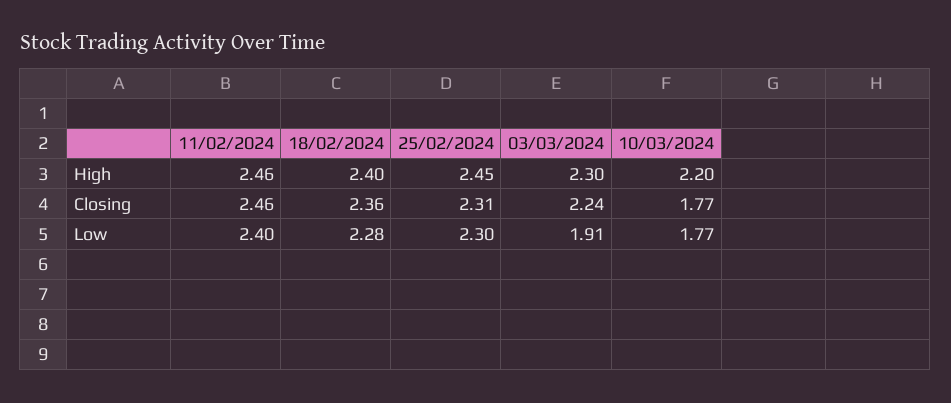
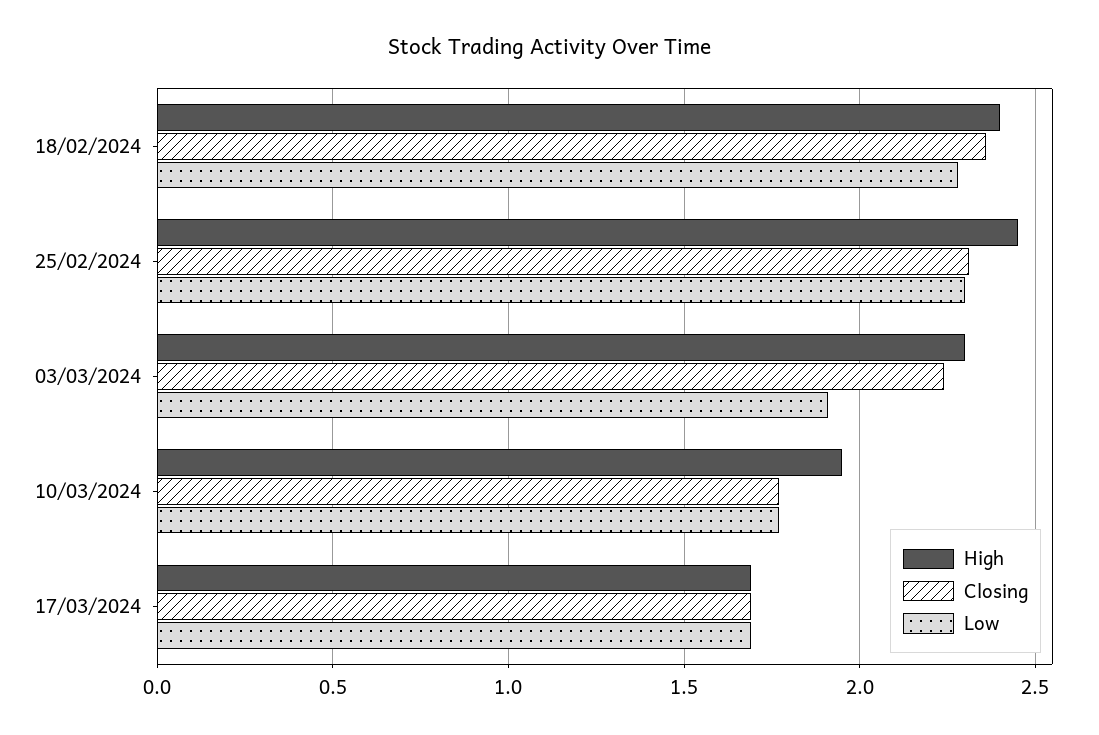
High, 11/02/2024: 2.46 -> none
High, 10/03/2024: 2.2 -> 1.95
Closing, 11/02/2024: 2.46 -> none
Low, 11/02/2024: 2.4 -> none
High, 17/03/2024: none -> 1.7
Closing, 17/03/2024: none -> 1.7
Low, 17/03/2024: none -> 1.7

